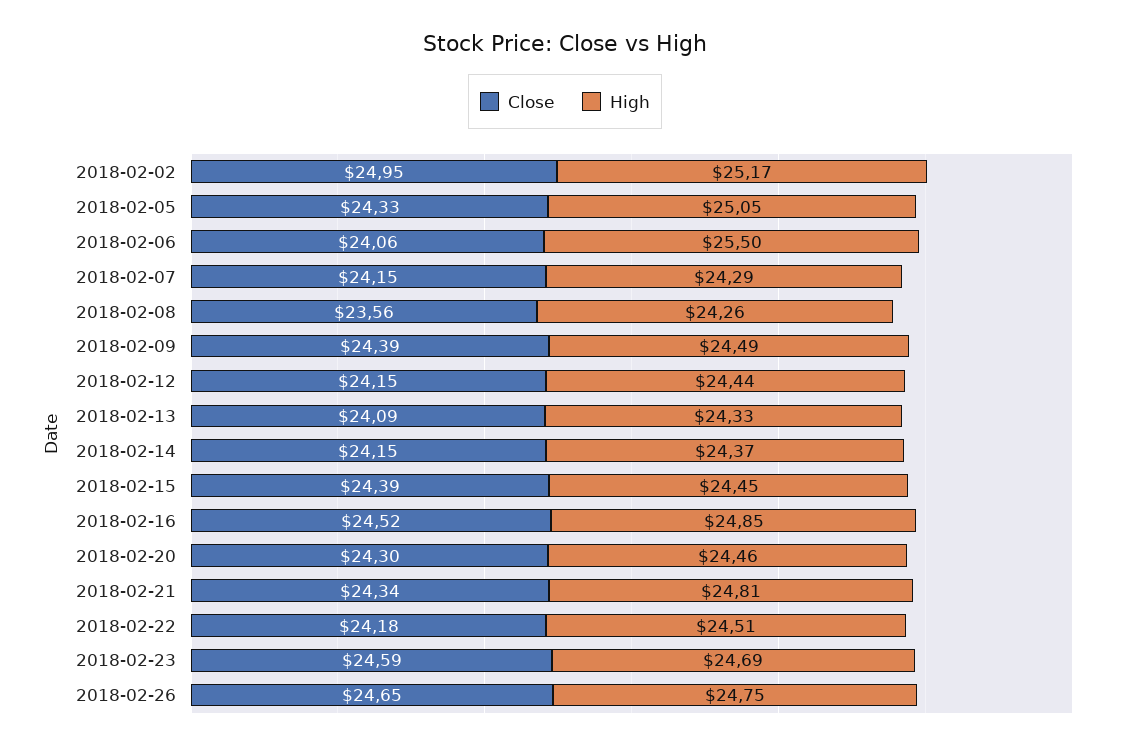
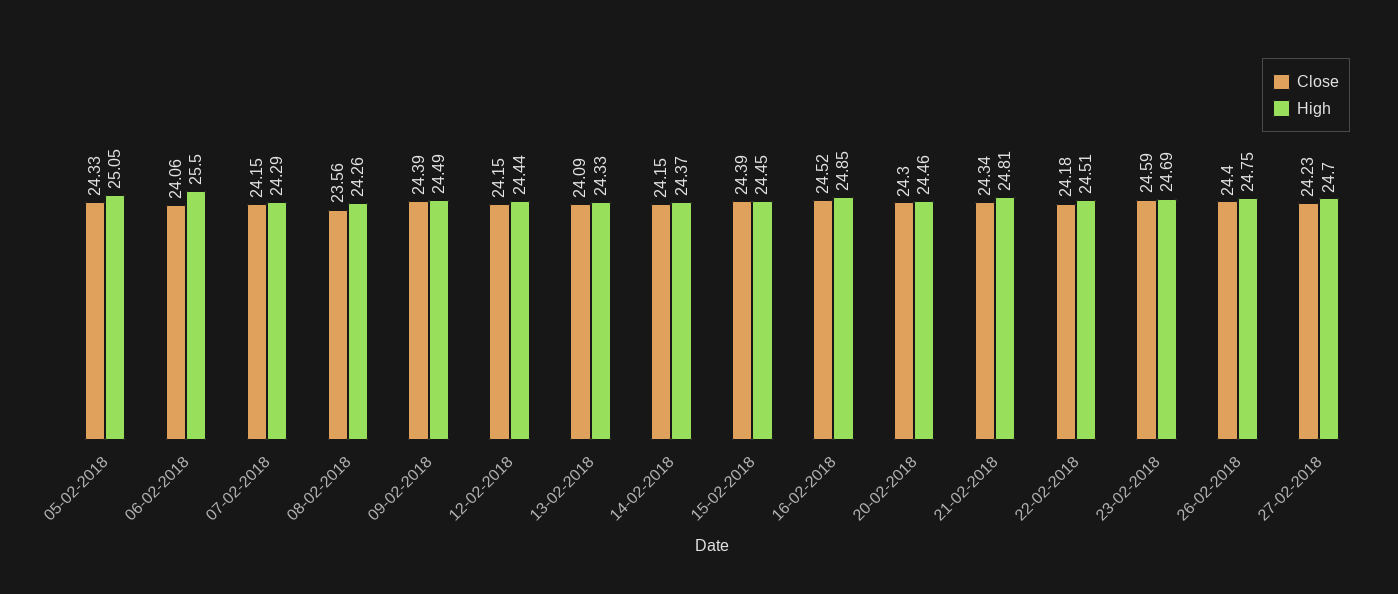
Close, 2018-02-02: 24.95 -> none
High, 2018-02-02: 25.17 -> none
Close, 2018-02-26: 24.65 -> 24.4
Close, 27-02-2018: none -> 24.23
High, 27-02-2018: none -> 24.7

